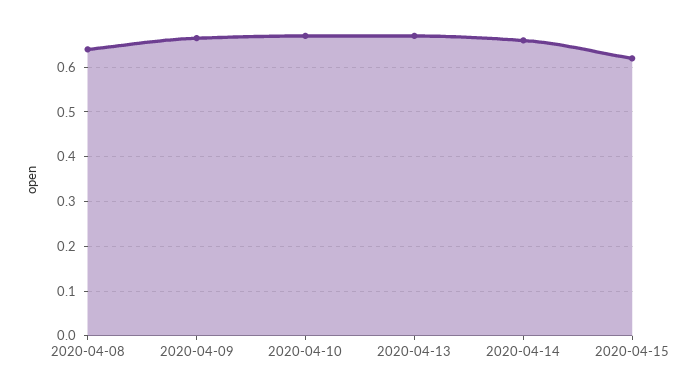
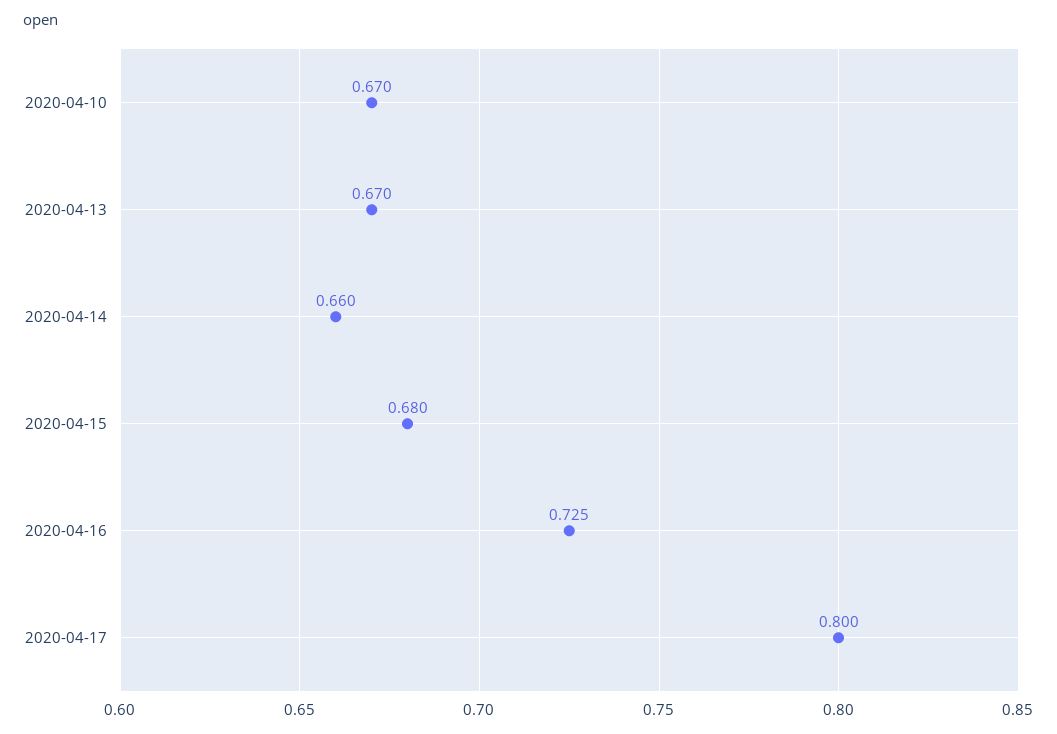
2020-04-08: 0.64 -> none
2020-04-09: 0.66 -> none
2020-04-15: 0.62 -> 0.68
2020-04-16: none -> 0.725
2020-04-17: none -> 0.8

